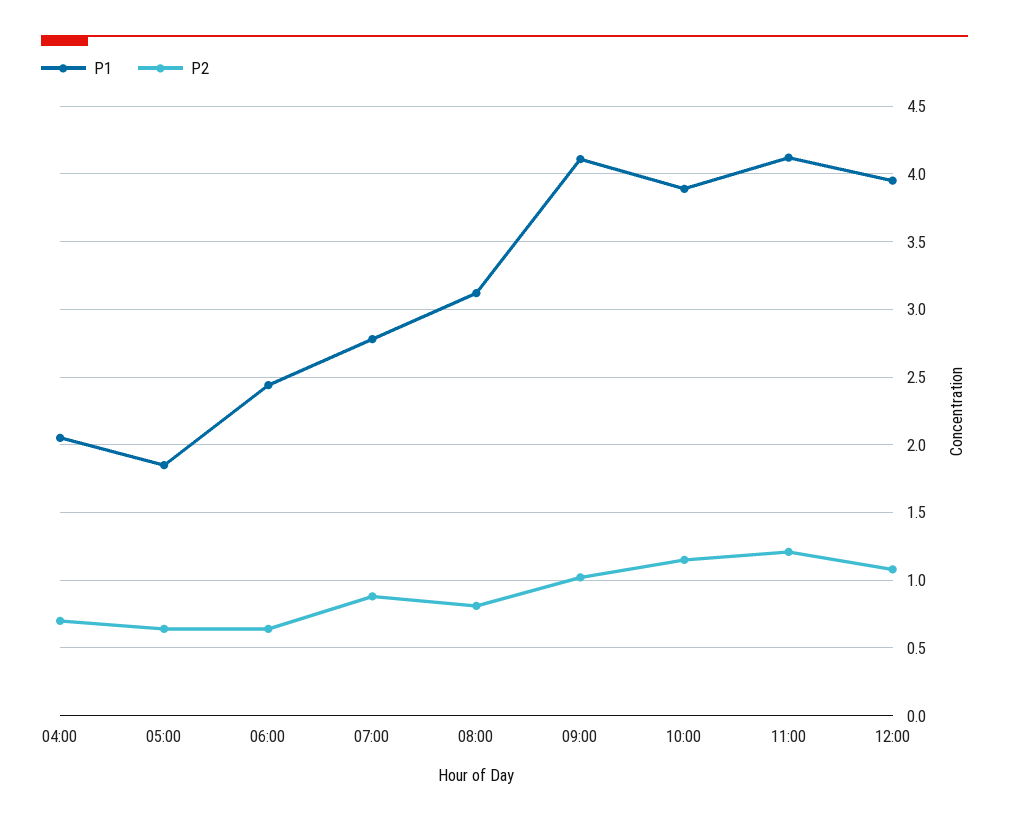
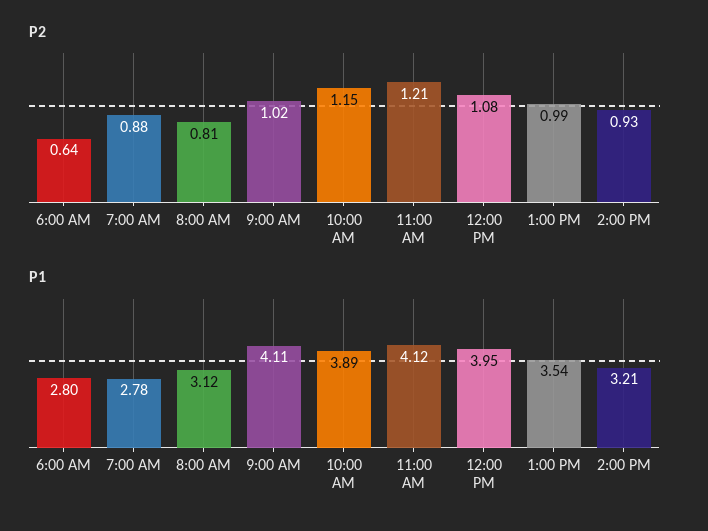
P1, 04:00: 2.05 -> none
P2, 04:00: 0.7 -> none
P1, 05:00: 1.85 -> none
P2, 05:00: 0.65 -> none
P1, 06:00: 2.45 -> 2.8
P2, 1:00 PM: none -> 0.99
P2, 2:00 PM: none -> 0.93
P1, 1:00 PM: none -> 3.54
P1, 2:00 PM: none -> 3.21

